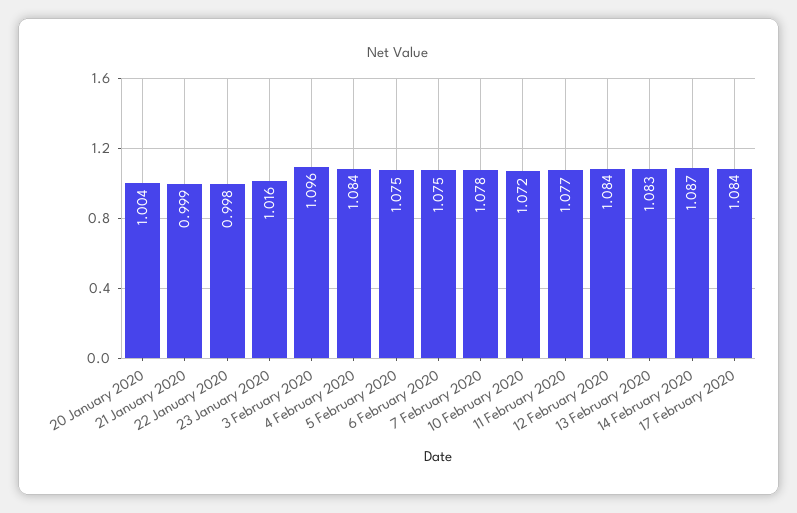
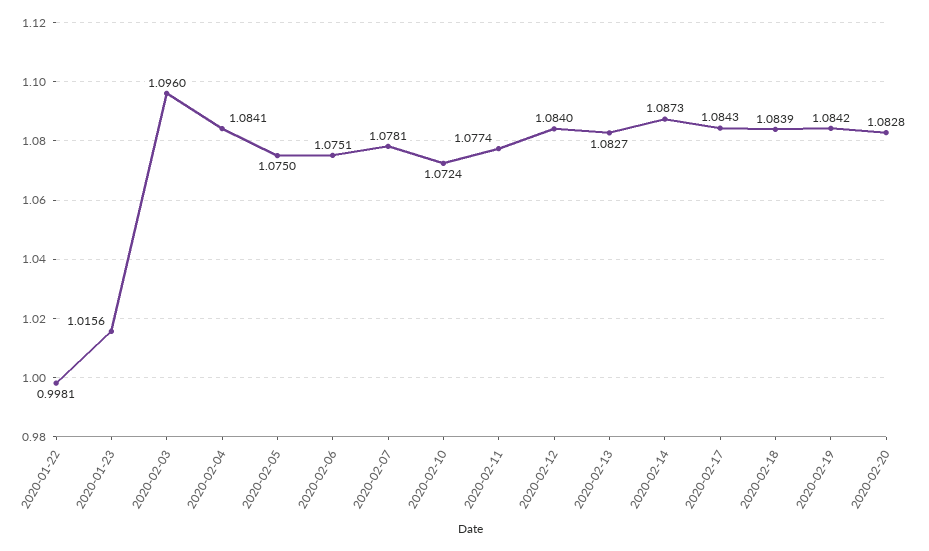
20 January 2020: 1.004 -> none
21 January 2020: 0.999 -> none
2020-02-18: none -> 1.0839
2020-02-19: none -> 1.0842
2020-02-20: none -> 1.0828

